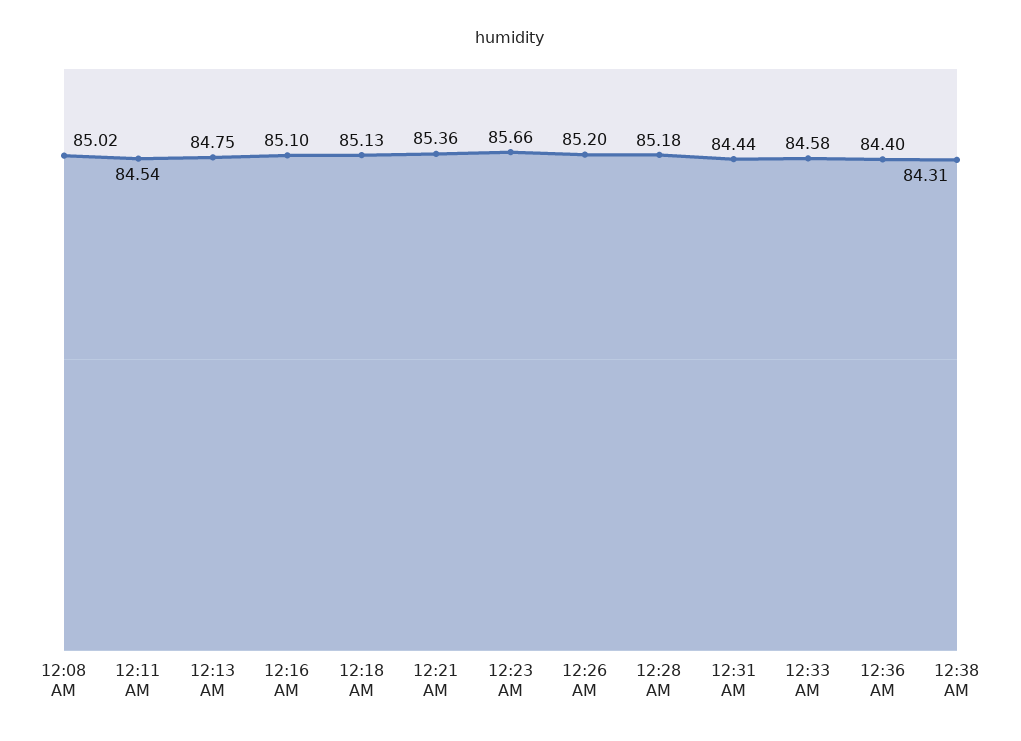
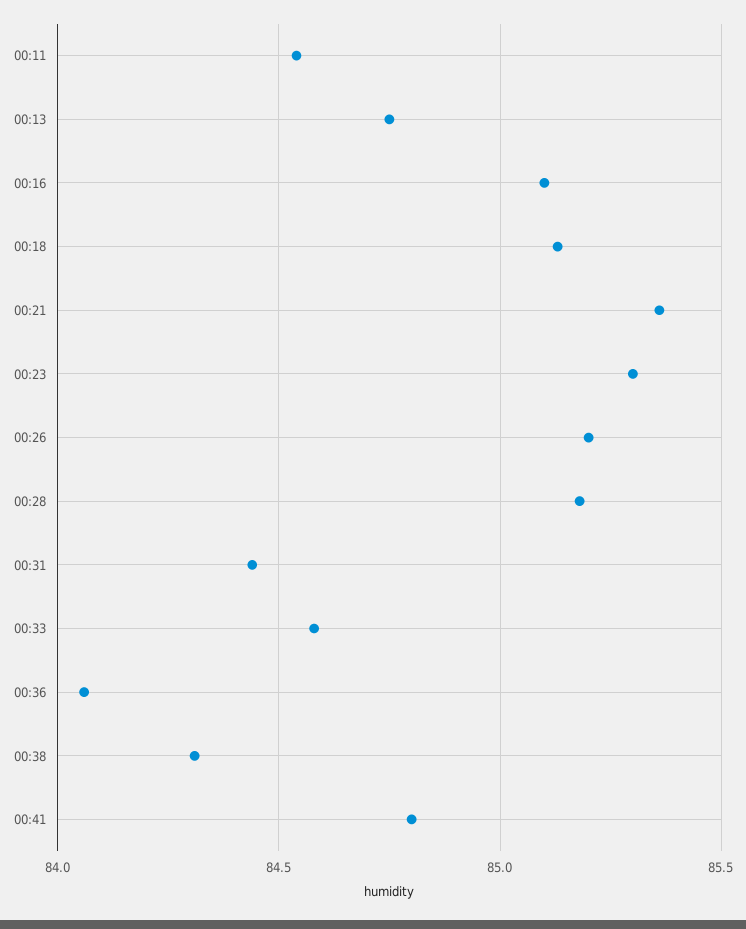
12:08 AM: 85.02 -> none
12:23 AM: 85.66 -> 85.3
12:36 AM: 84.4 -> 84.05
00:41: none -> 84.8

